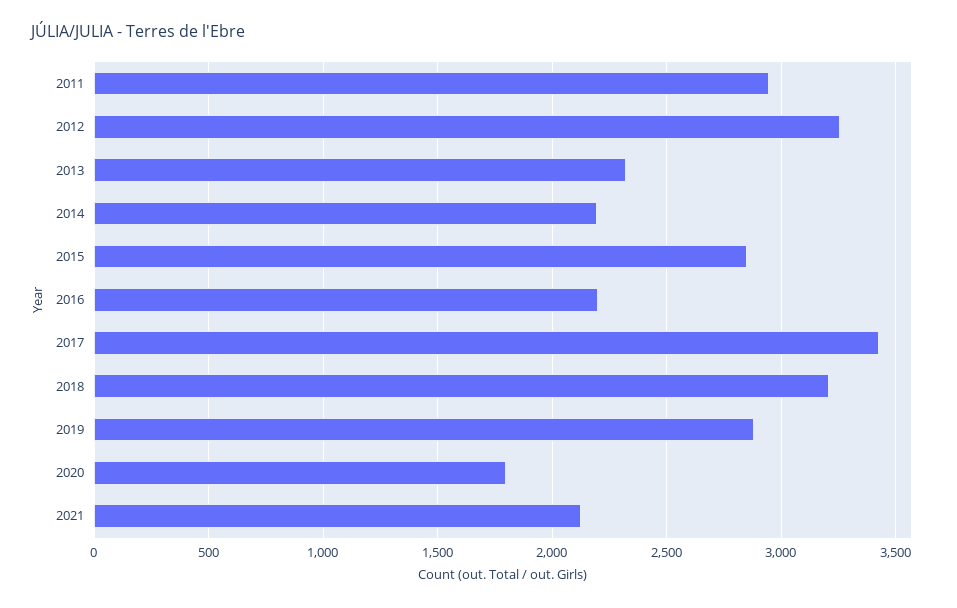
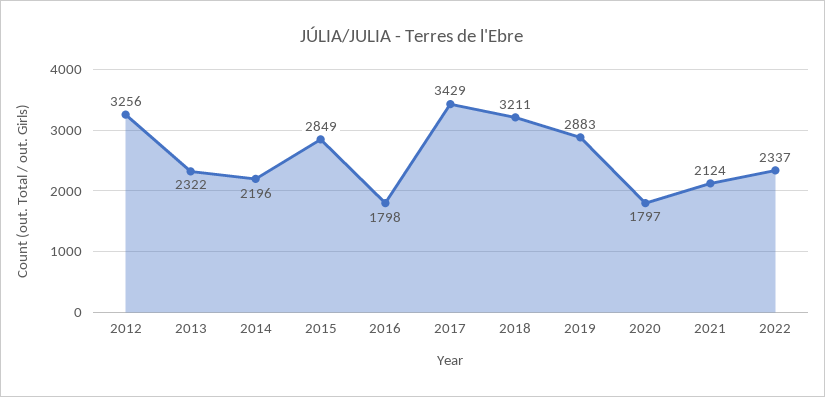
2011: 2950 -> none
2016: 2200 -> 1798
2022: none -> 2337

